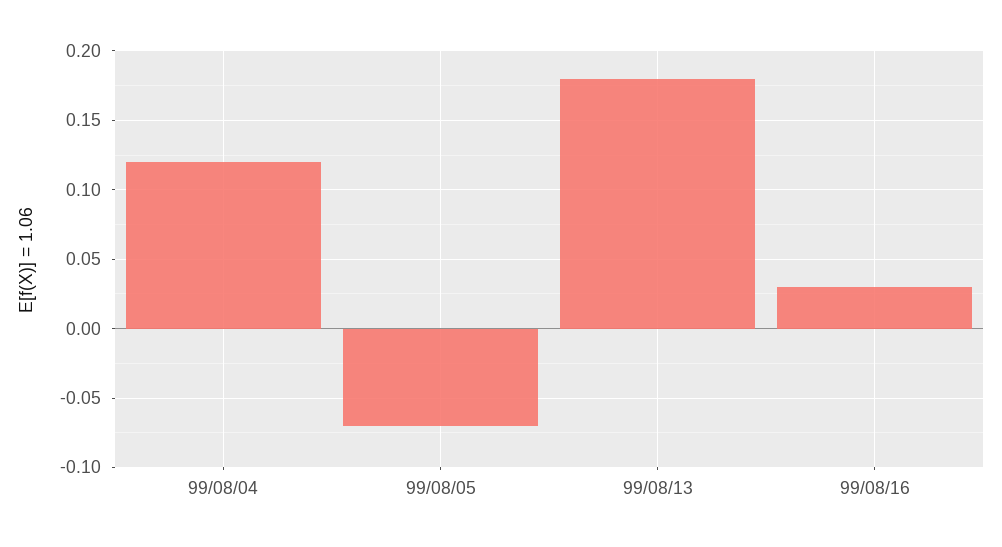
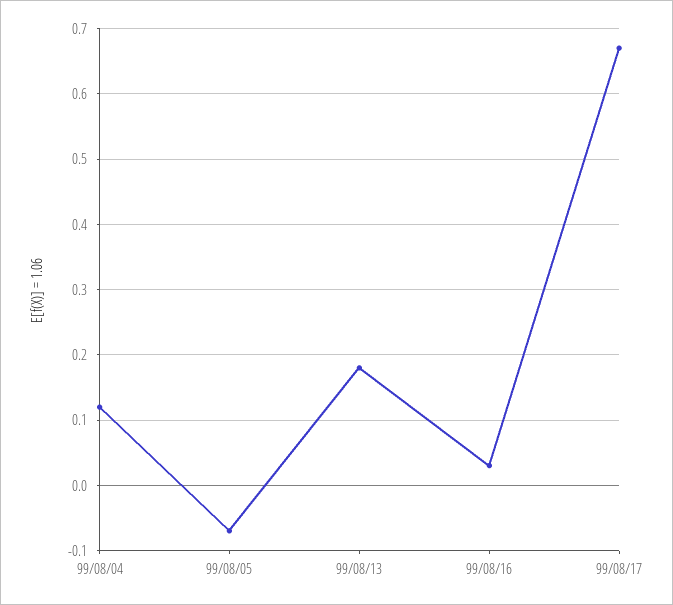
99/08/17: none -> 0.67

